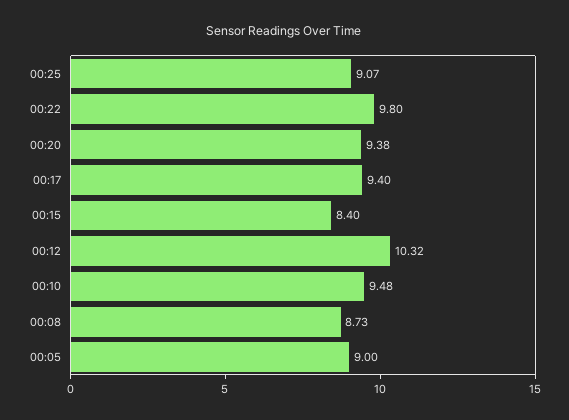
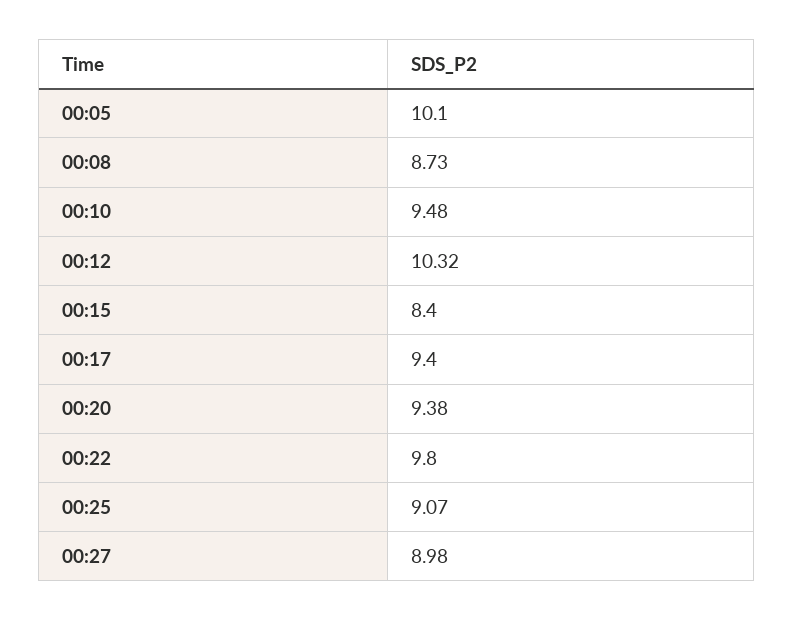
00:05: 9 -> 10.1
00:27: none -> 8.98

